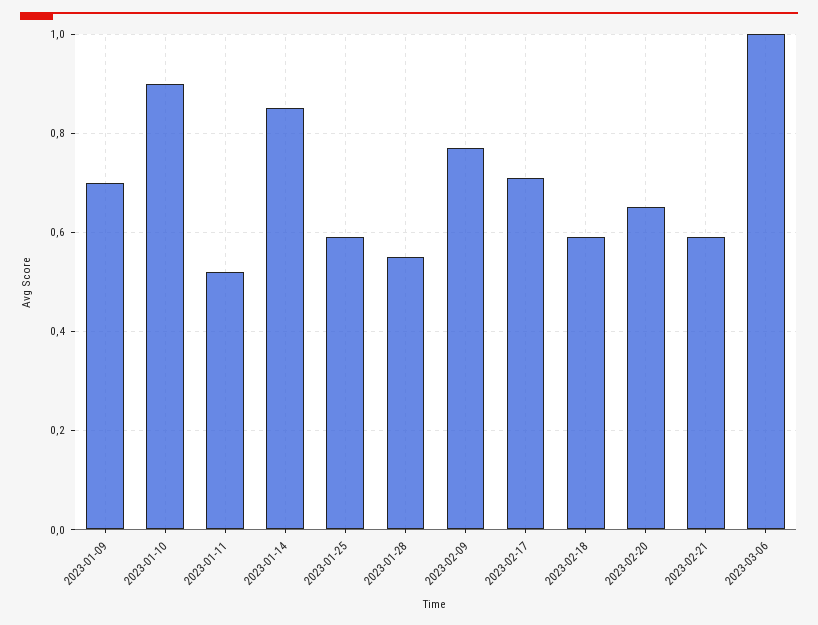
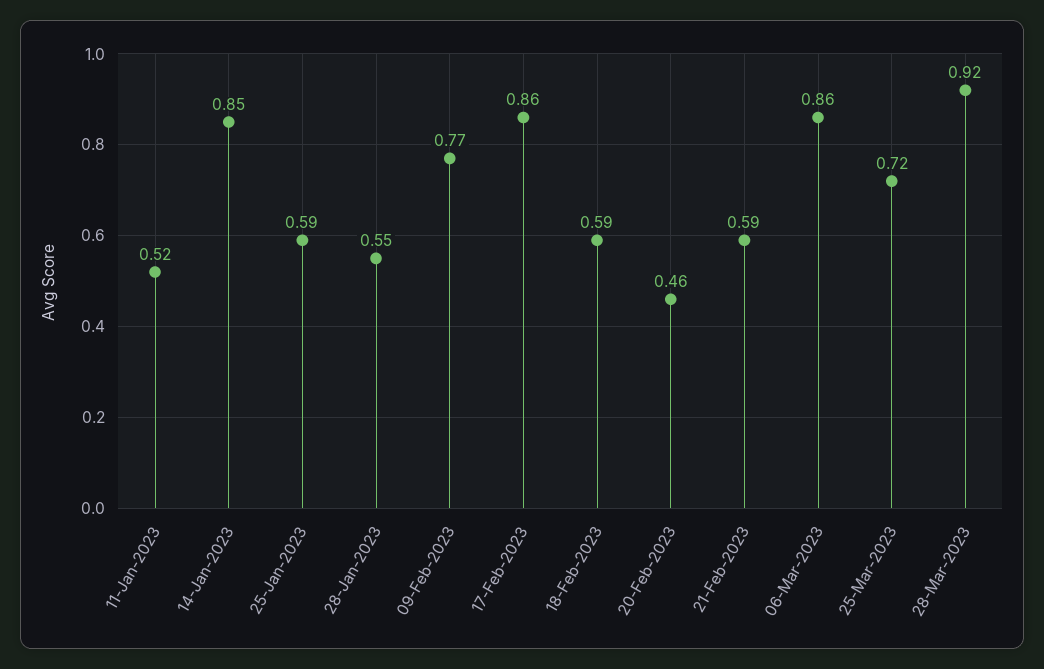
2023-01-09: 0.7 -> none
2023-01-10: 0.9 -> none
2023-02-17: 0.7 -> 0.86
2023-02-20: 0.65 -> 0.46
2023-03-06: 1 -> 0.86
25-Mar-2023: none -> 0.72
28-Mar-2023: none -> 0.92

